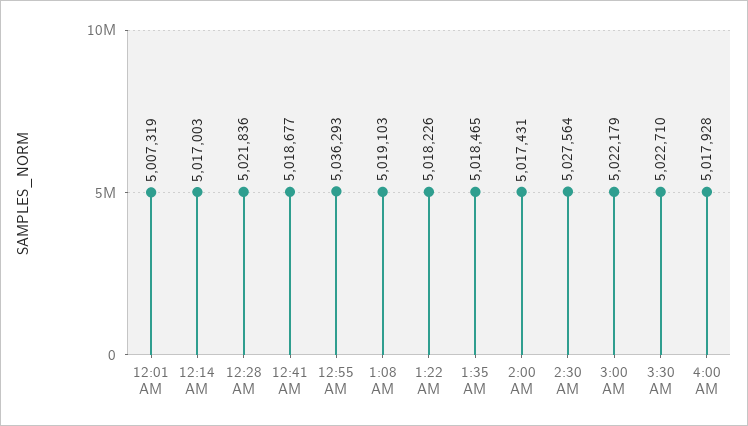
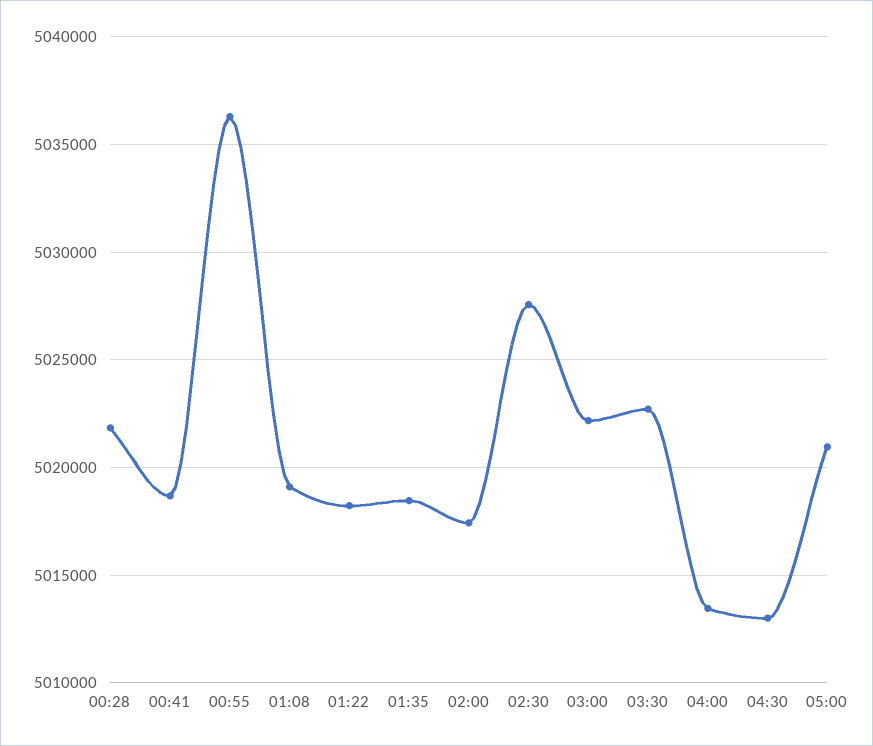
12:01 AM: 5007319 -> none
12:14 AM: 5017003 -> none
4:00 AM: 5017928 -> 5013500
04:30: none -> 5013000
05:00: none -> 5021000

